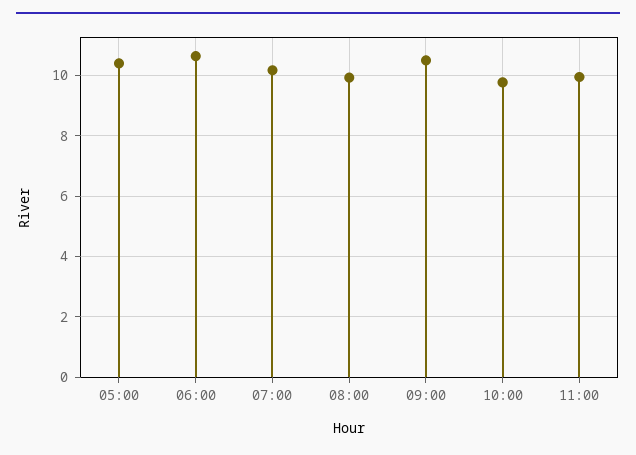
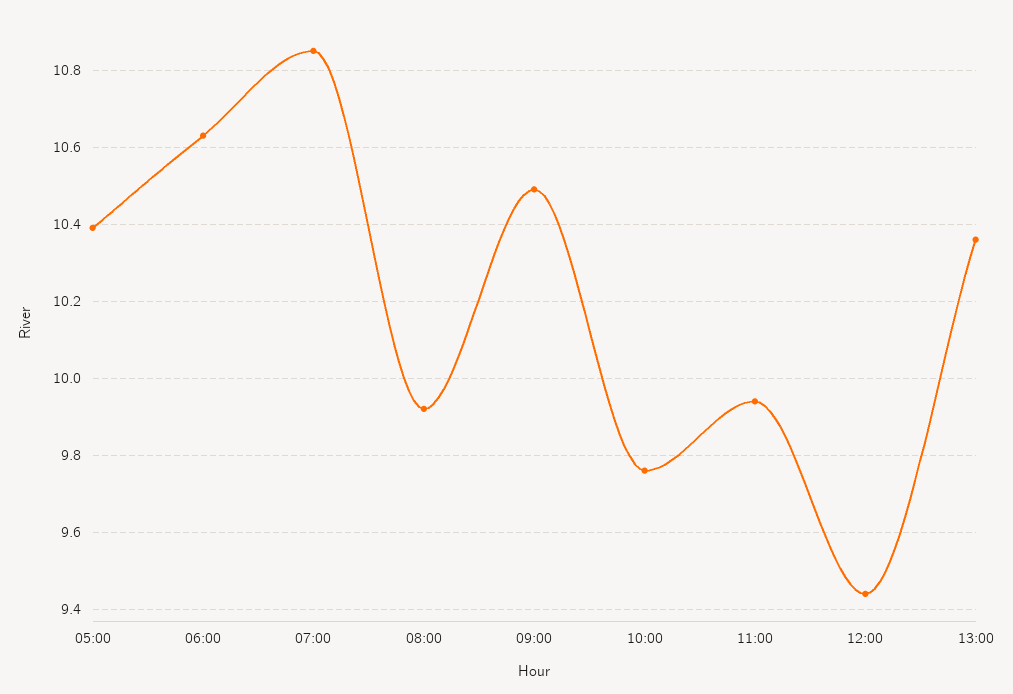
07:00: 10.2 -> 10.85
12:00: none -> 9.45
13:00: none -> 10.35

